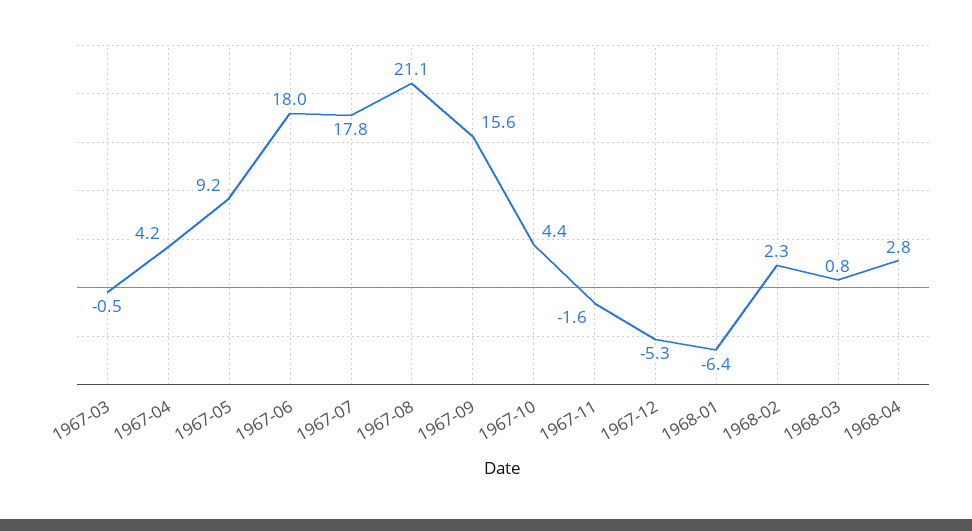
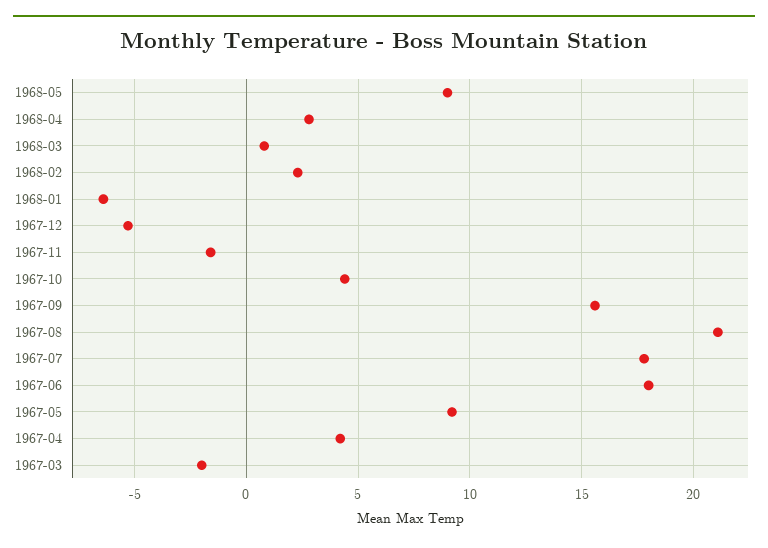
1967-03: -0.5 -> -2
1968-05: none -> 9

